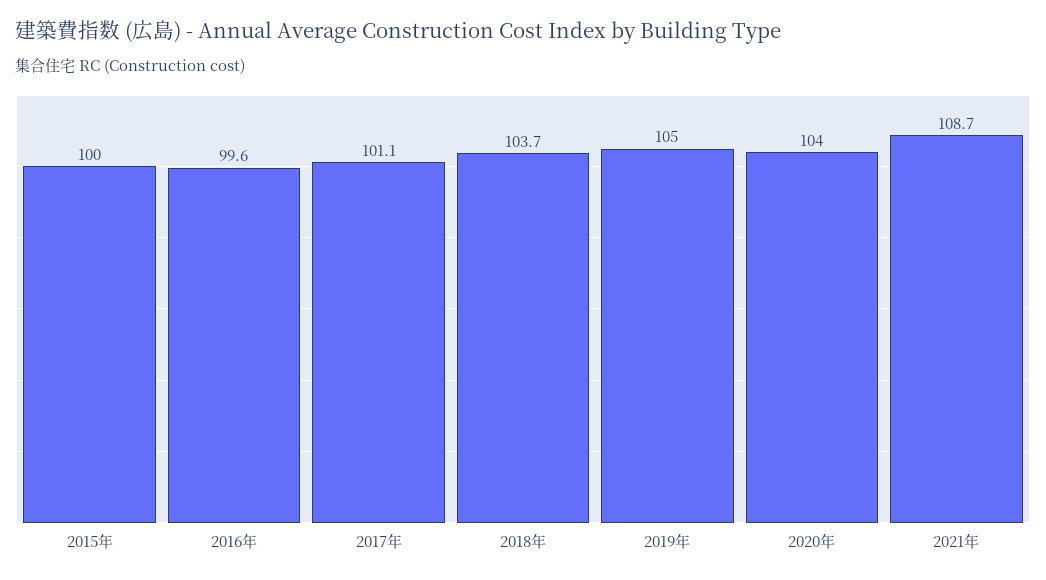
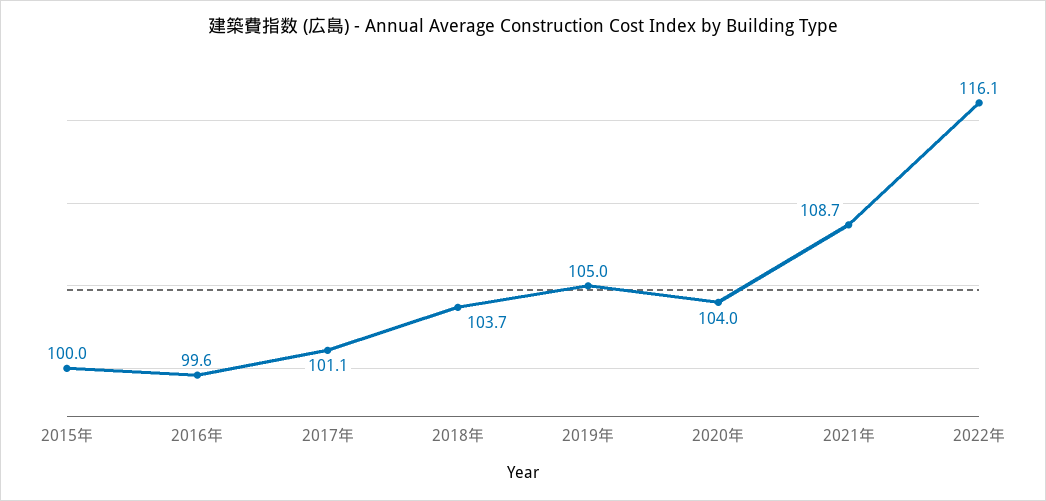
2022年: none -> 116.1

